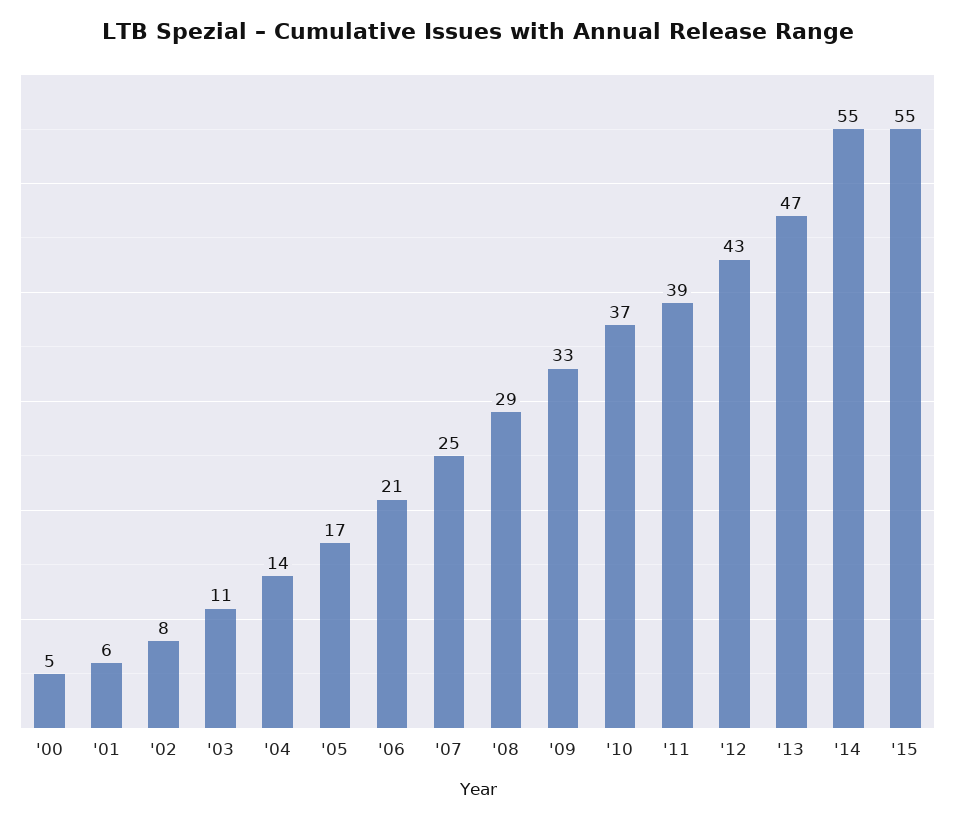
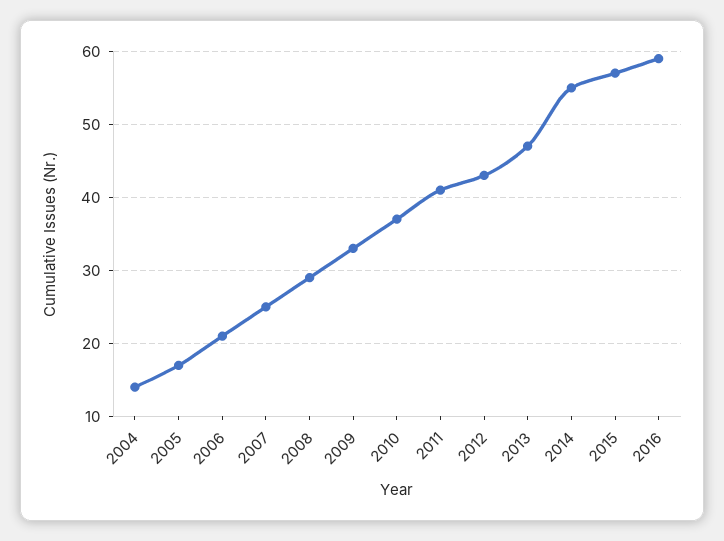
'00: 5 -> none
'01: 6 -> none
'02: 8 -> none
'03: 11 -> none
'11: 39 -> 41
'15: 55 -> 57
2016: none -> 59

